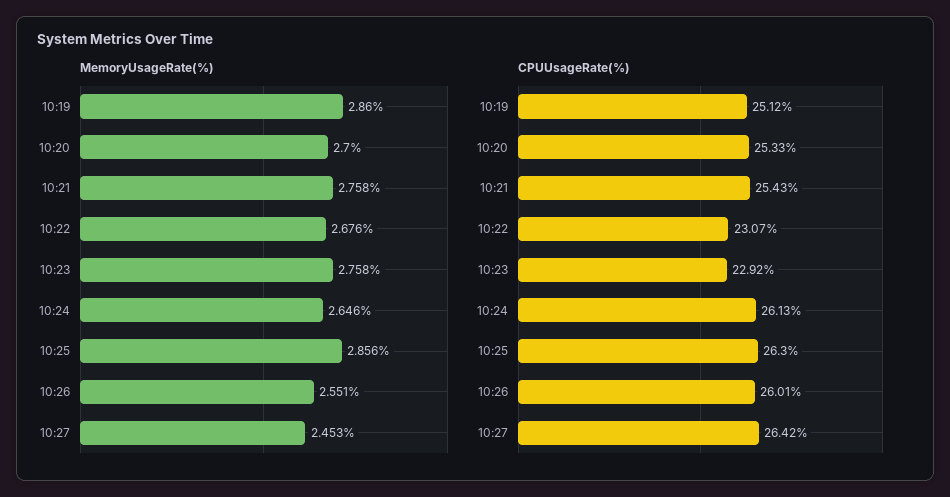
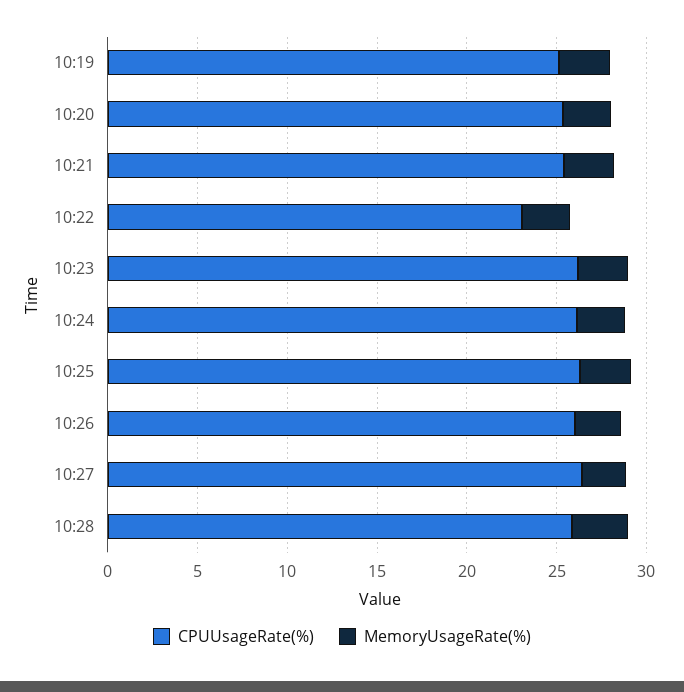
CPUUsageRate(%), 10:23: 22.92 -> 26
CPUUsageRate(%), 10:28: none -> 26
MemoryUsageRate(%), 10:28: none -> 3

